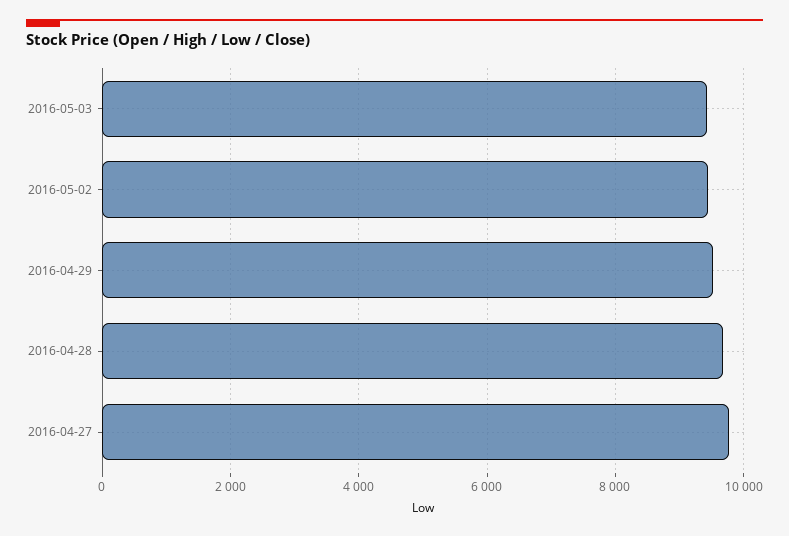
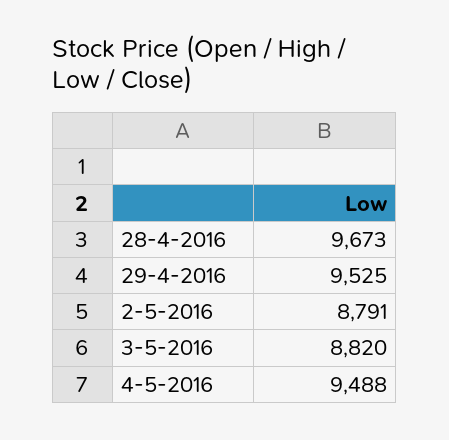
2016-05-03: 9400 -> 8820
2016-05-02: 9400 -> 8791
2016-04-27: 9800 -> none
4-5-2016: none -> 9488

